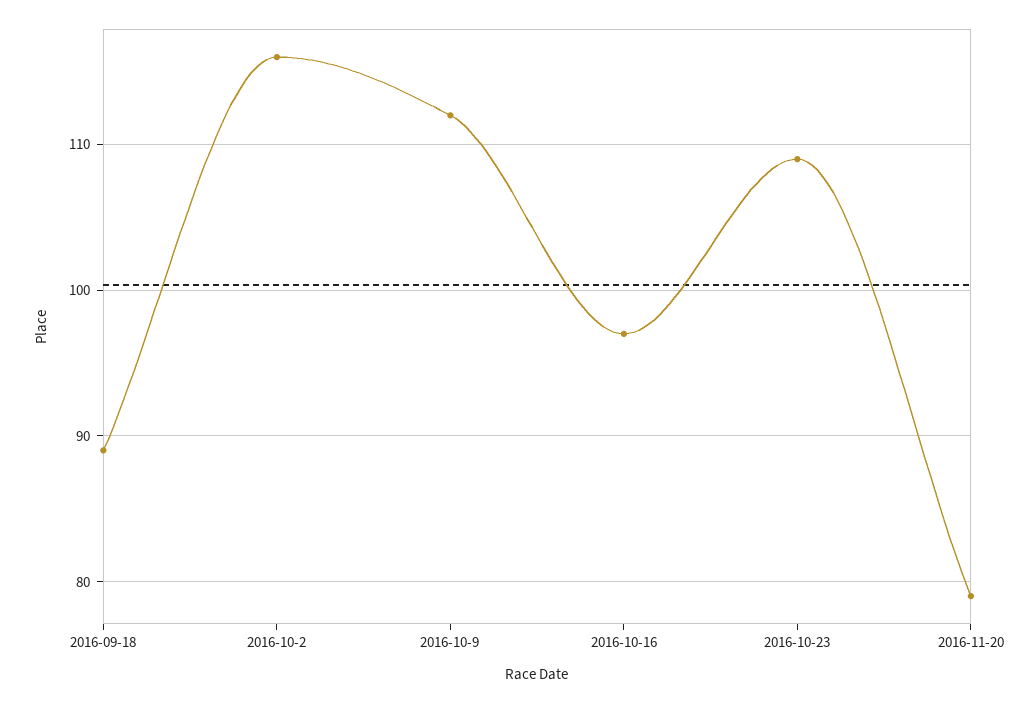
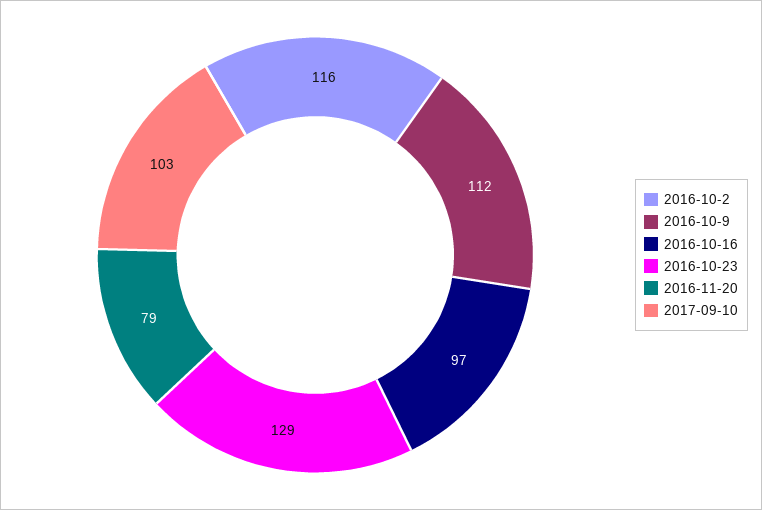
2016-09-18: 89 -> none
2016-10-23: 109 -> 129
2017-09-10: none -> 103

